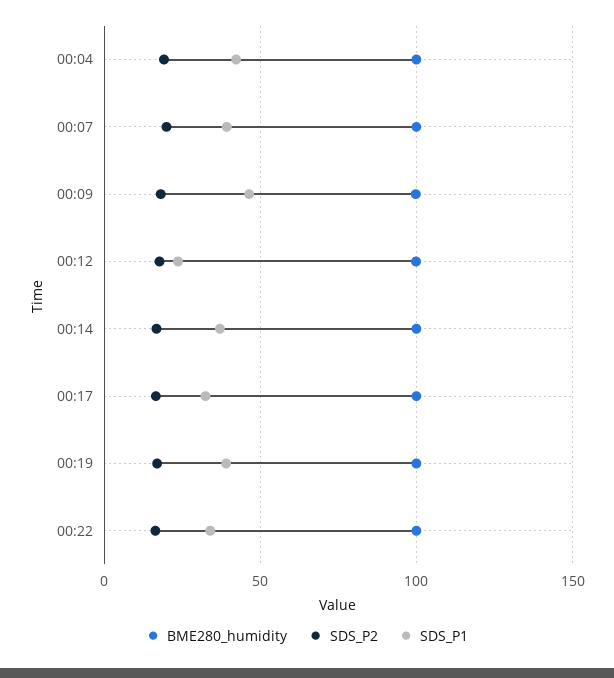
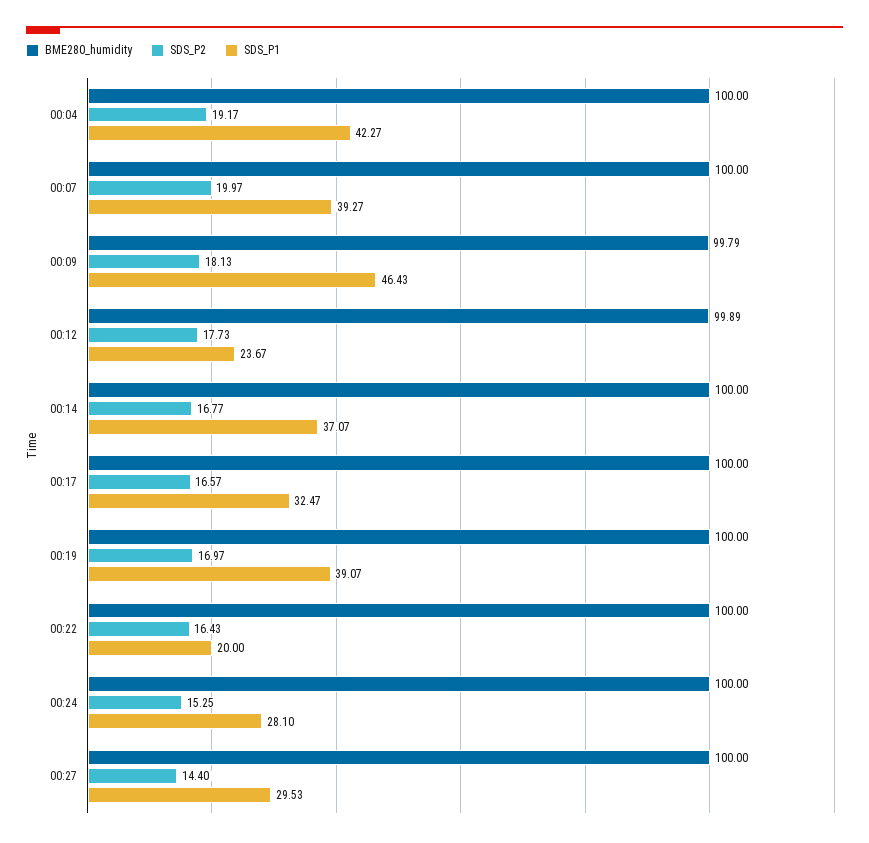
SDS_P1, 00:22: 35 -> 20
BME280_humidity, 00:24: none -> 100
SDS_P2, 00:24: none -> 15.25
SDS_P1, 00:24: none -> 28.1
BME280_humidity, 00:27: none -> 100
SDS_P2, 00:27: none -> 14.4
SDS_P1, 00:27: none -> 29.53

